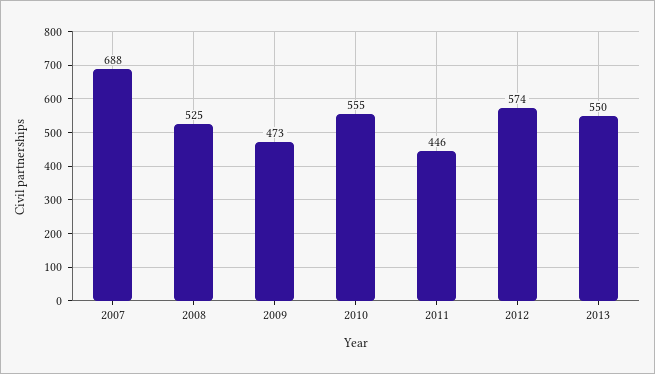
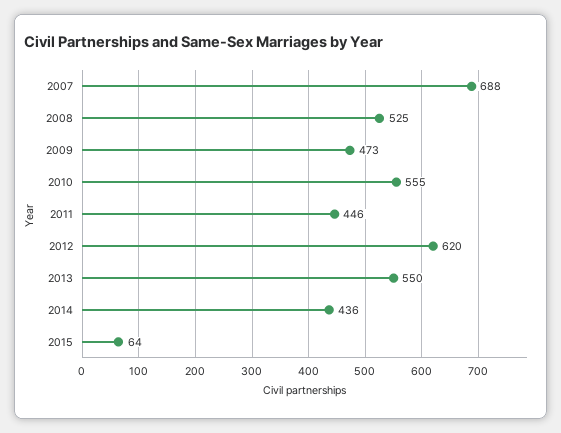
2012: 574 -> 620
2014: none -> 436
2015: none -> 64

